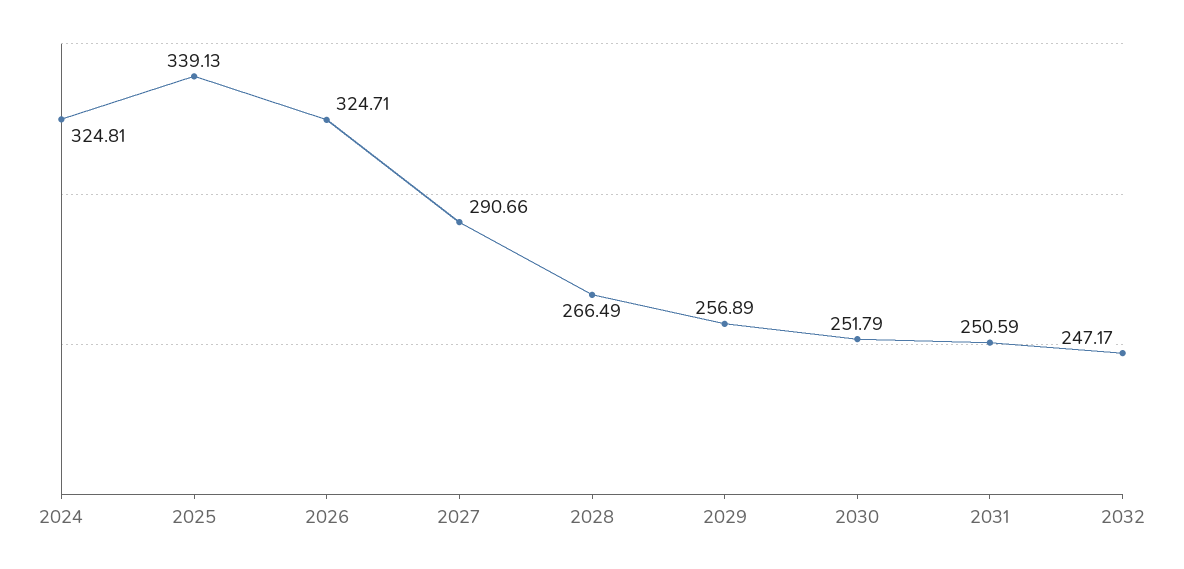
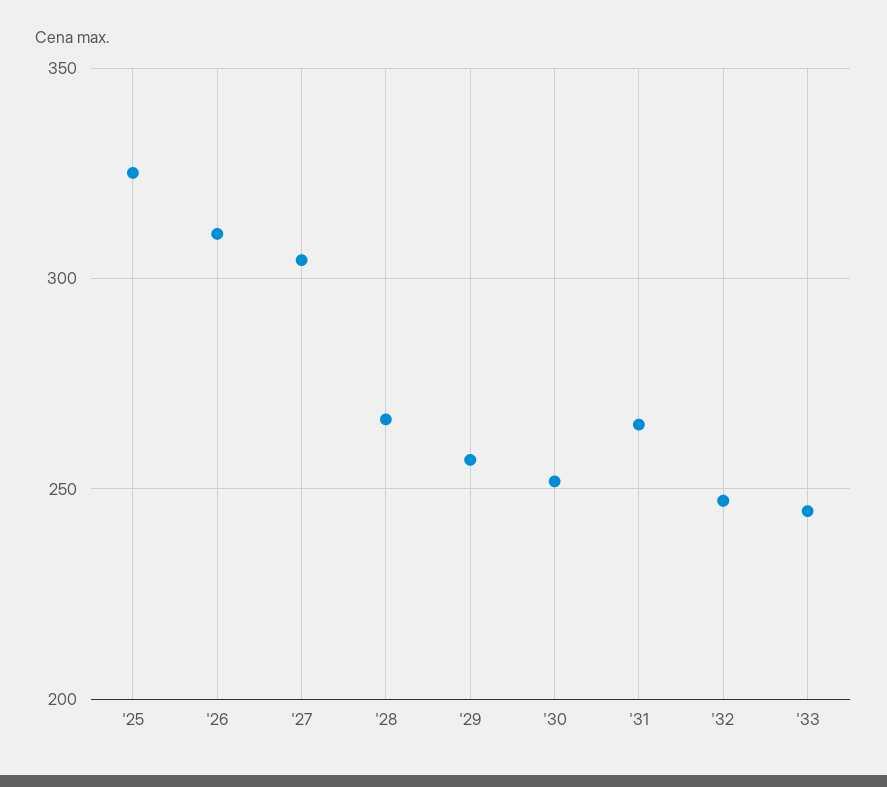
2024: 324.81 -> none
2025: 339.13 -> 325
2026: 324.71 -> 310
2027: 290.66 -> 305
2031: 250.59 -> 265
'33: none -> 245

